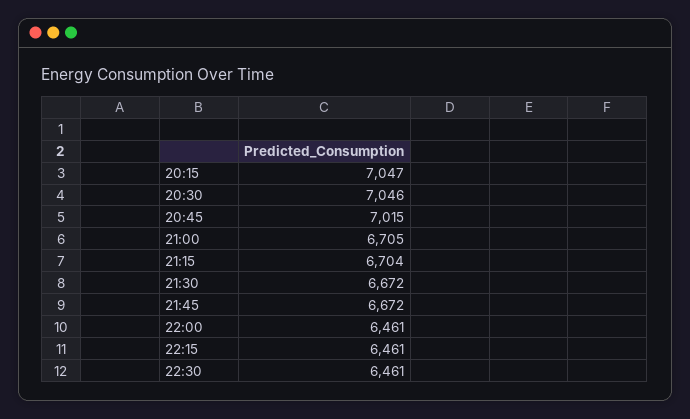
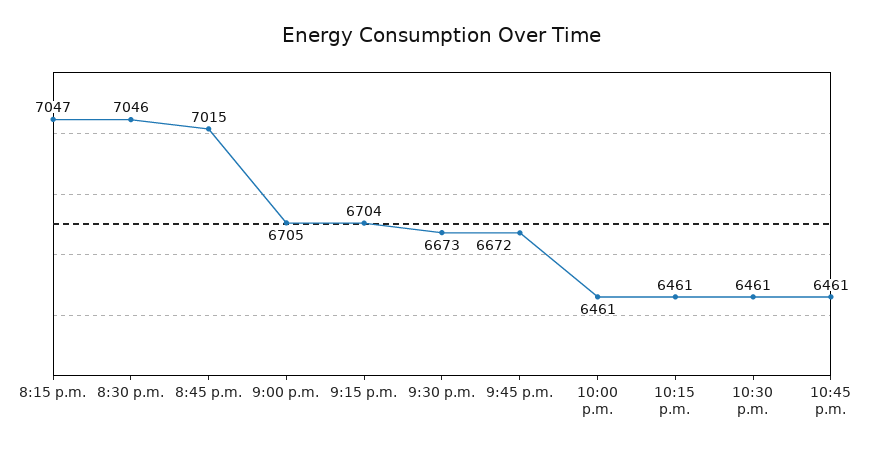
21:30: 6672 -> 6673
10:45 p.m.: none -> 6461

